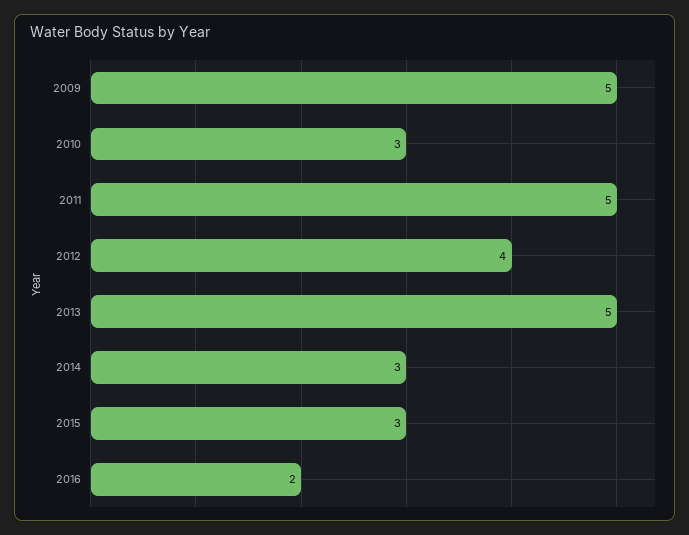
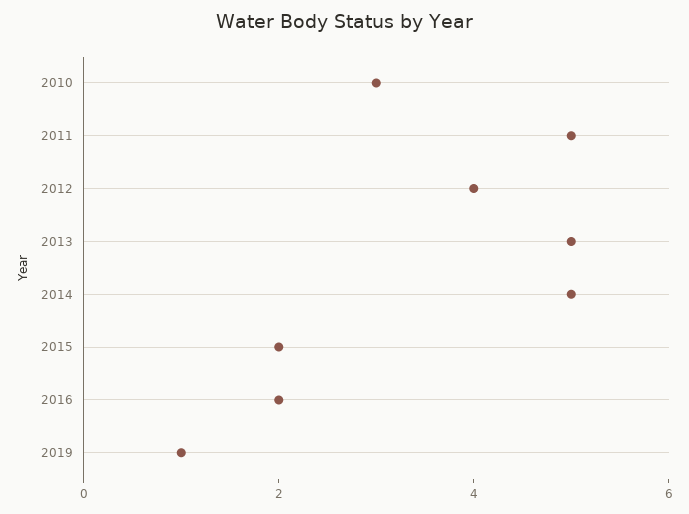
2009: 5 -> none
2014: 3 -> 5
2015: 3 -> 2
2019: none -> 1

